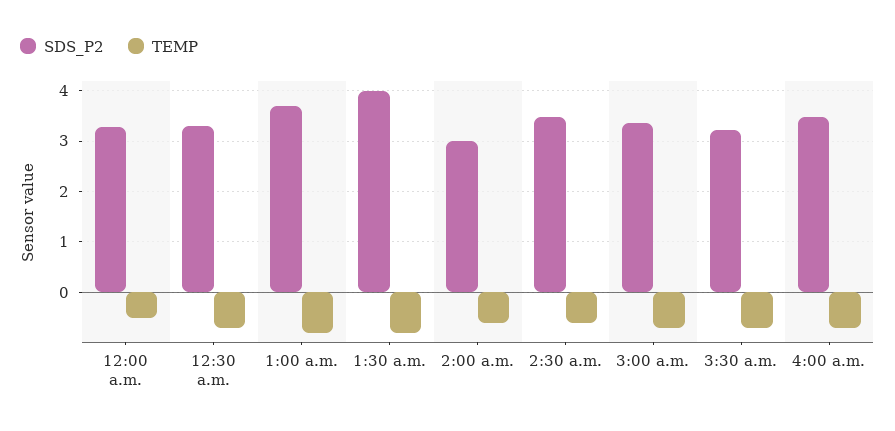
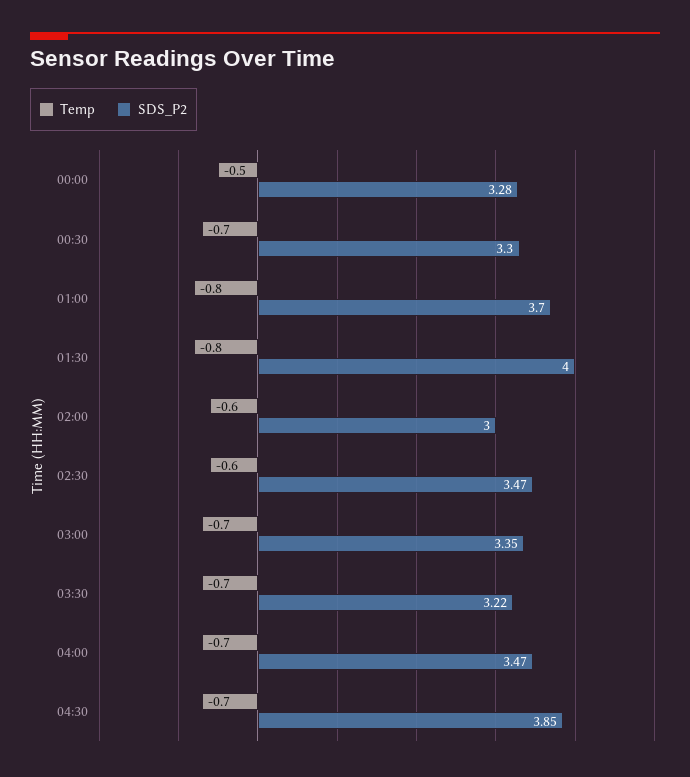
TEMP, 04:30: none -> -0.7
SDS_P2, 04:30: none -> 3.85

